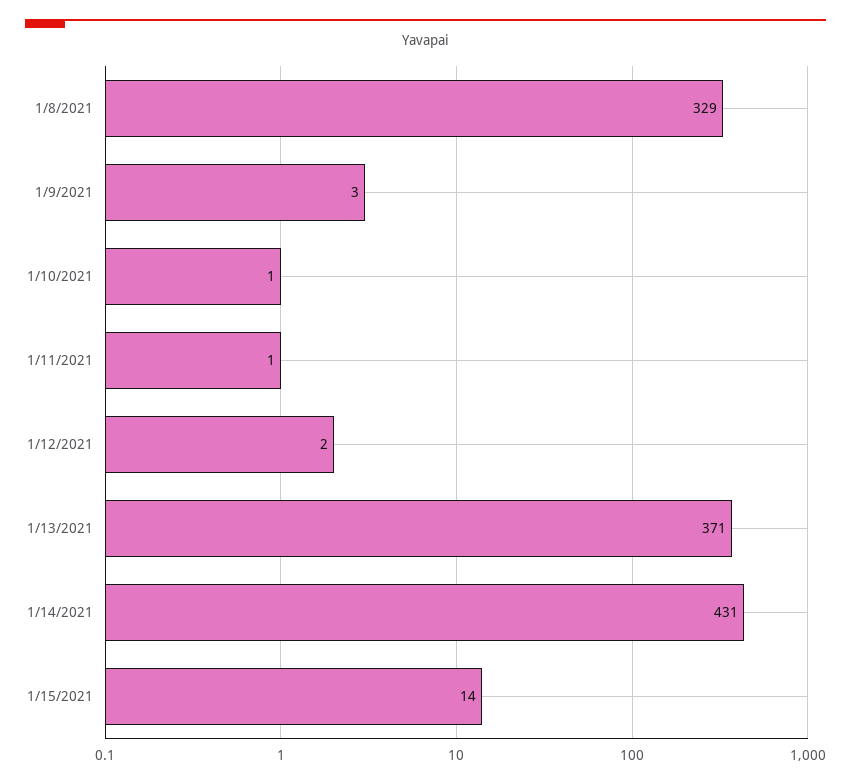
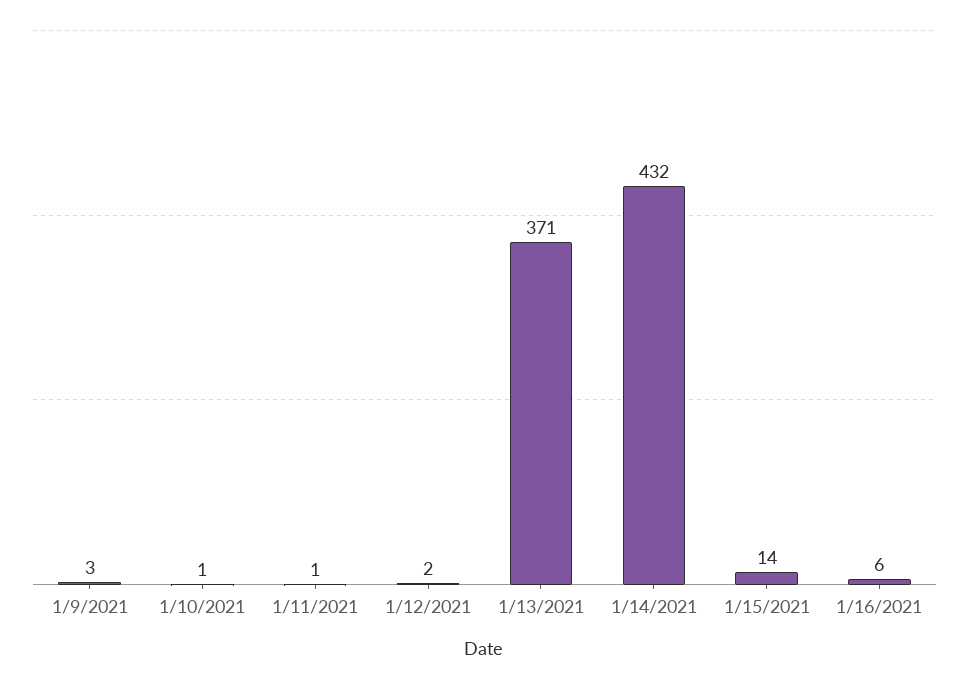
1/8/2021: 329 -> none
1/14/2021: 431 -> 432
1/16/2021: none -> 6

